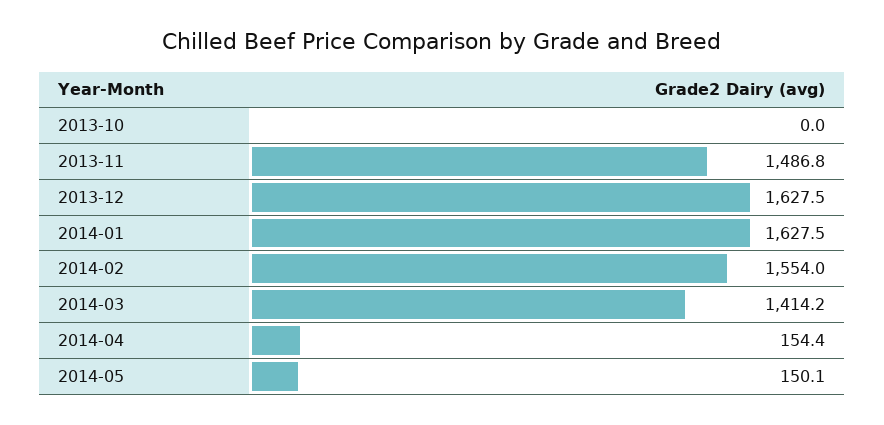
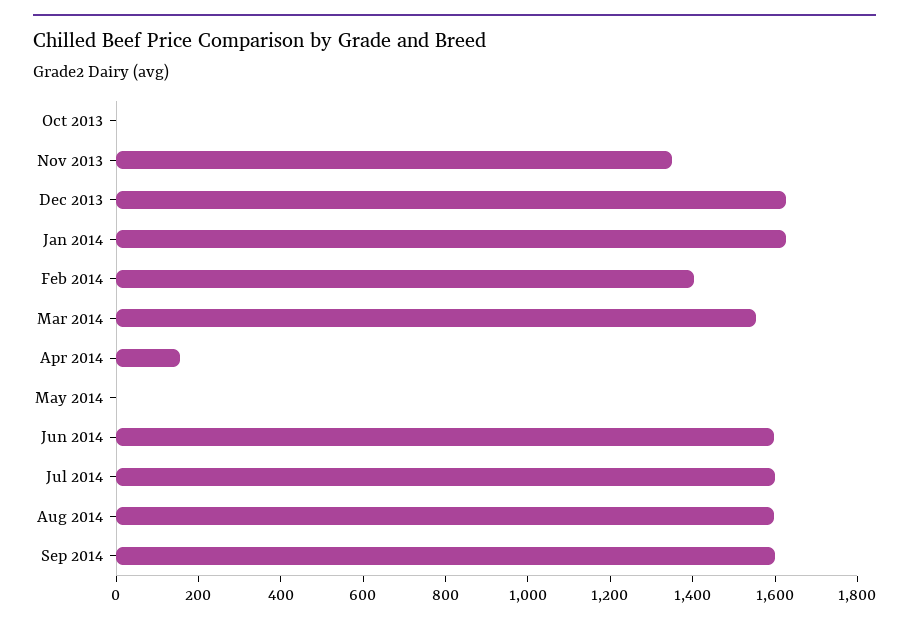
2013-11: 1486.8 -> 1350
2014-02: 1554 -> 1400
2014-03: 1414.2 -> 1550
2014-05: 150.1 -> 0
Jun 2014: none -> 1600
Jul 2014: none -> 1600
Aug 2014: none -> 1600
Sep 2014: none -> 1600

